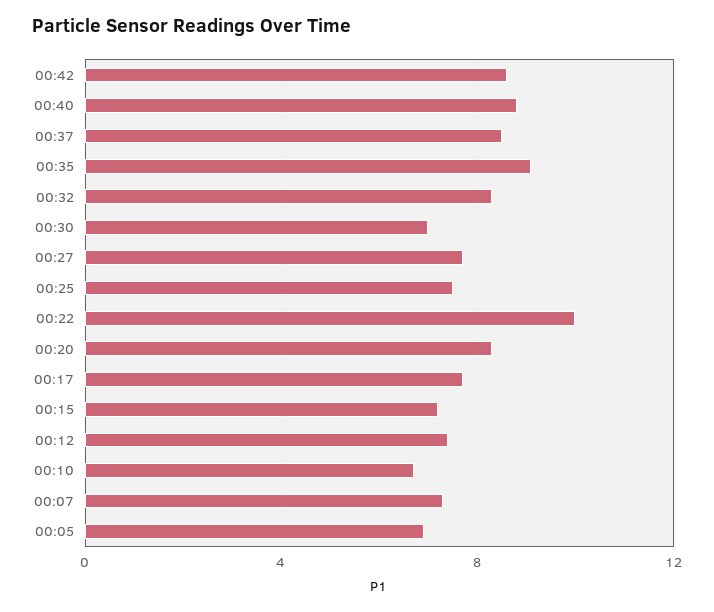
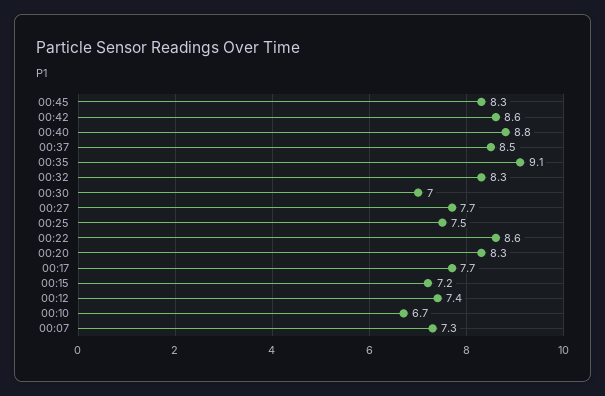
00:22: 10 -> 8.6
00:05: 7 -> none
00:45: none -> 8.3

